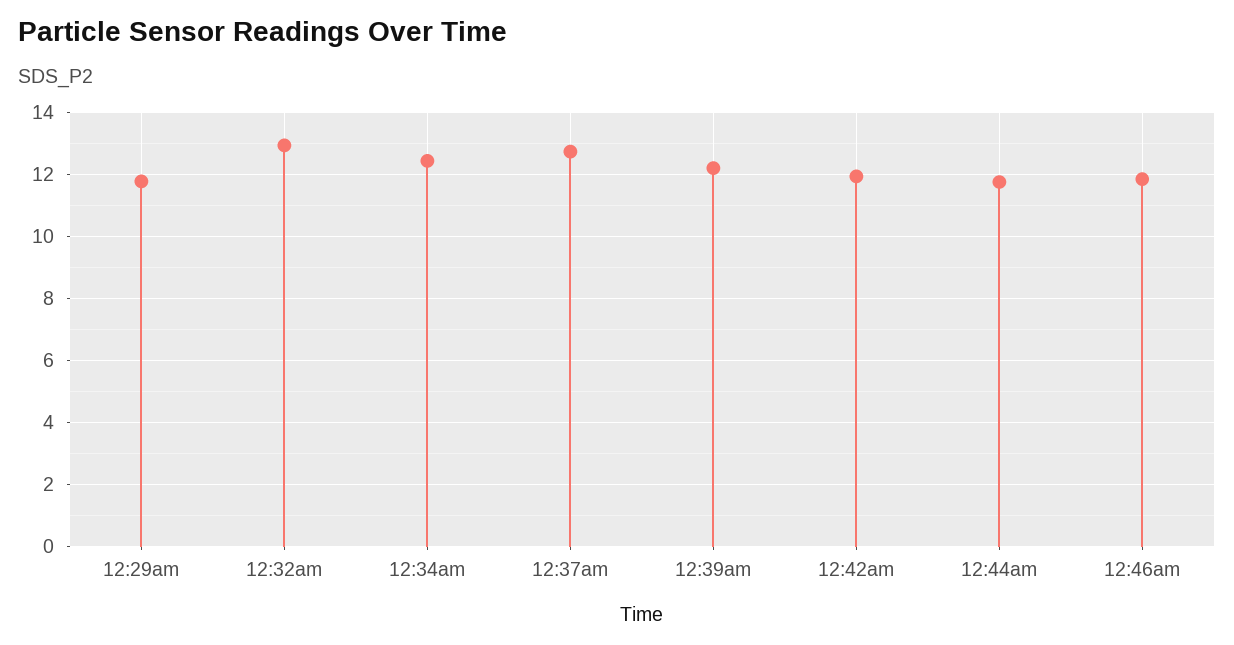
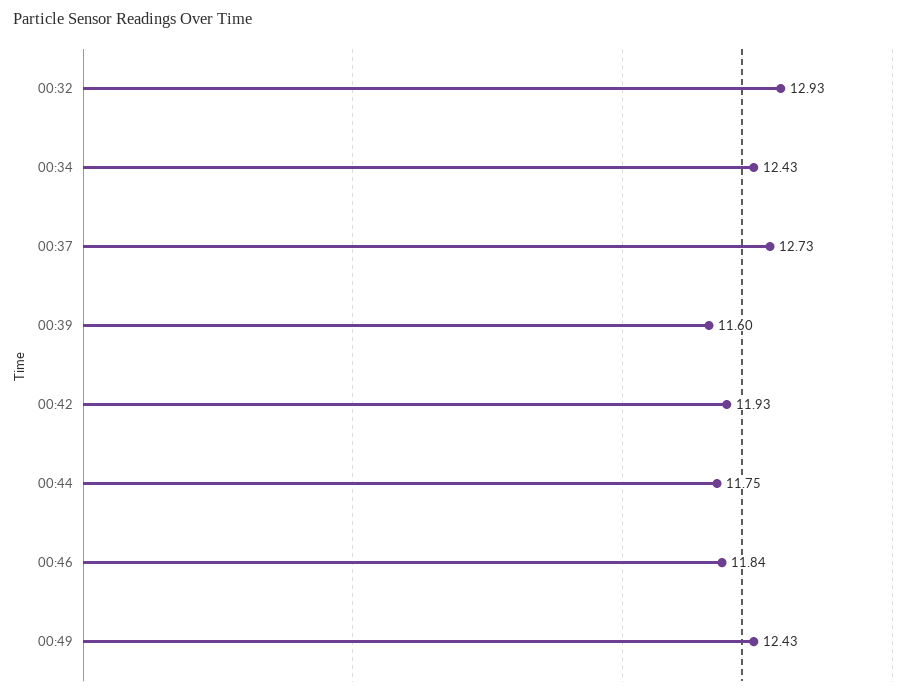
12:29am: 11.8 -> none
12:39am: 12.2 -> 11.6
00:49: none -> 12.43

